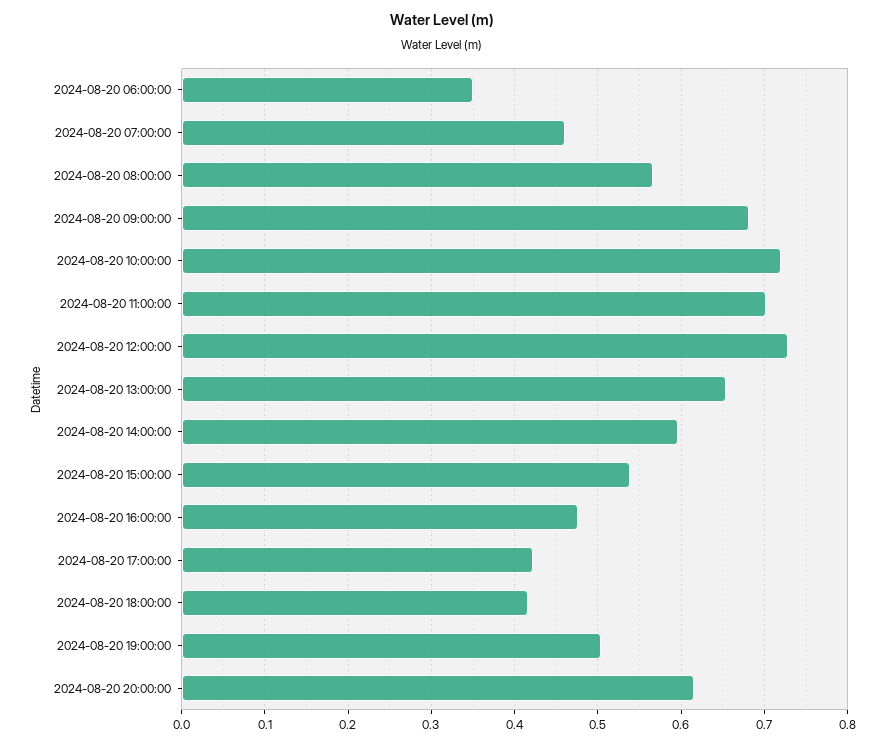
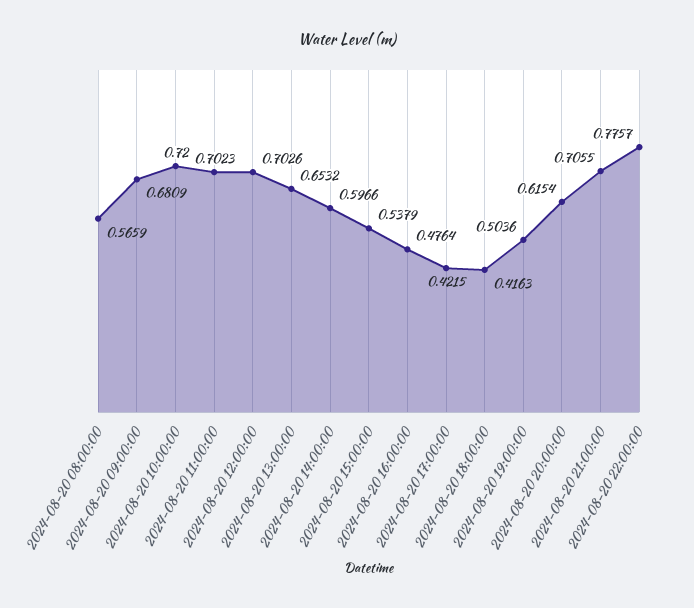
2024-08-20 06:00:00: 0.35 -> none
2024-08-20 07:00:00: 0.46 -> none
2024-08-20 12:00:00: 0.73 -> 0.7026
2024-08-20 21:00:00: none -> 0.7055
2024-08-20 22:00:00: none -> 0.7757

